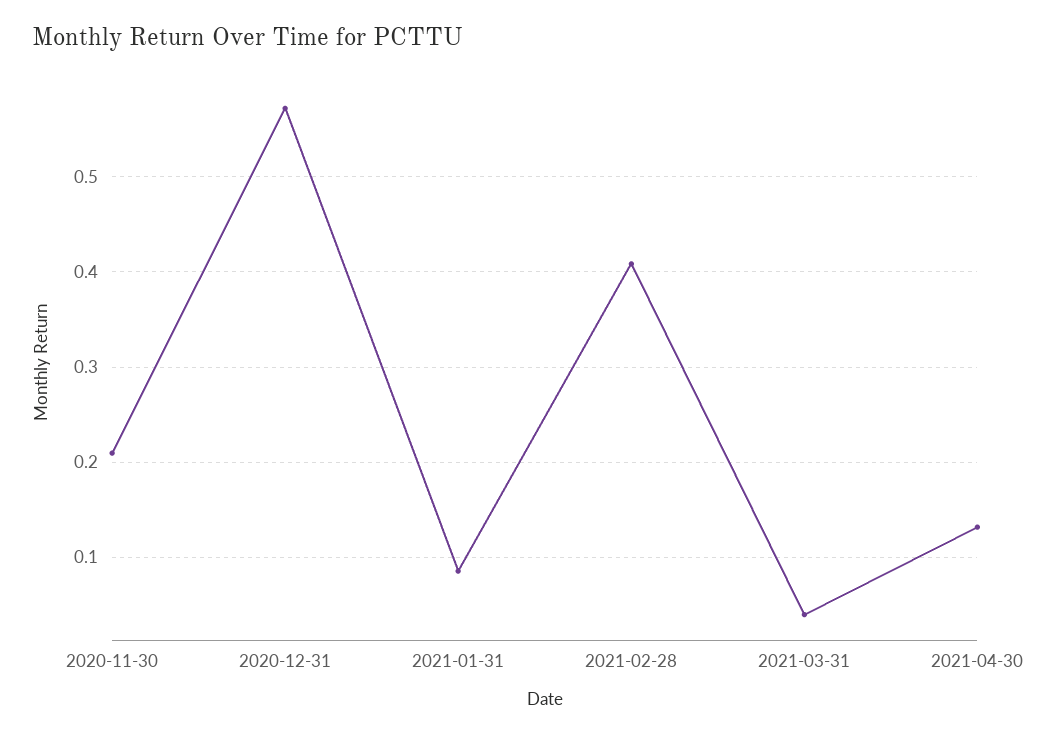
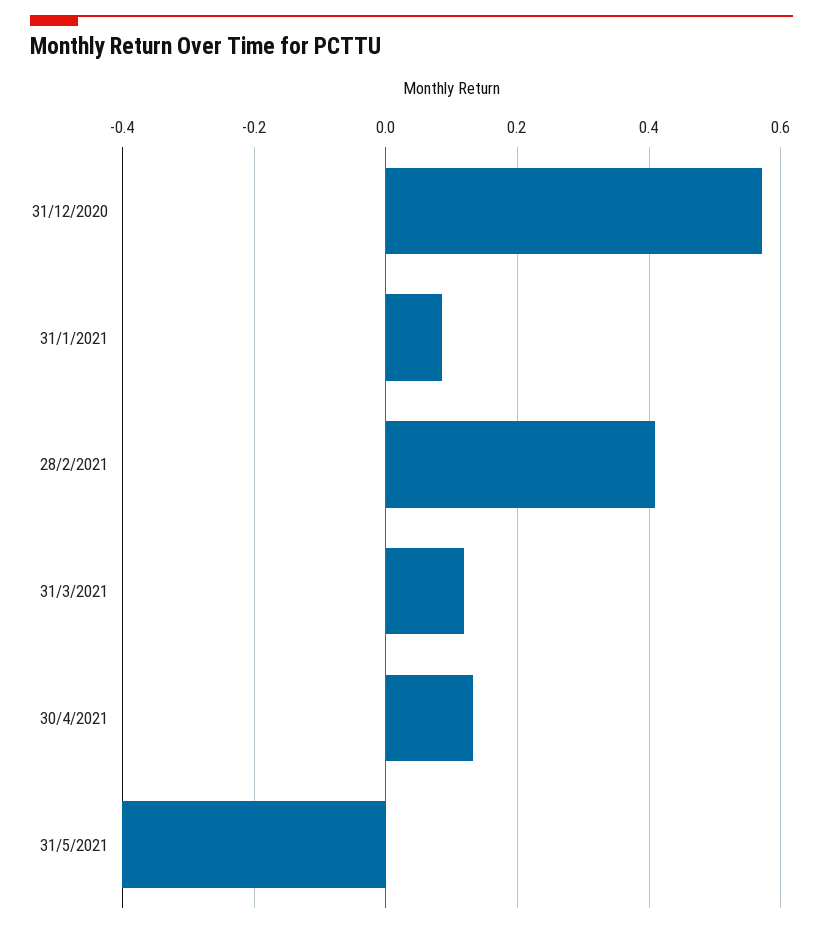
2020-11-30: 0.21 -> none
2021-03-31: 0.04 -> 0.12
31/5/2021: none -> -0.4

